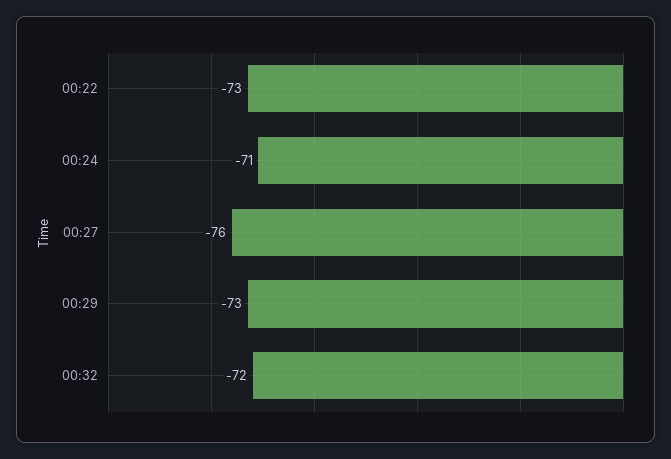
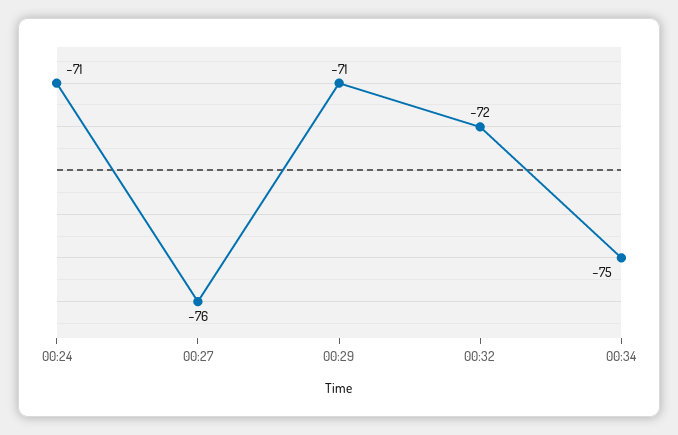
00:22: -73 -> none
00:29: -73 -> -71
00:34: none -> -75

